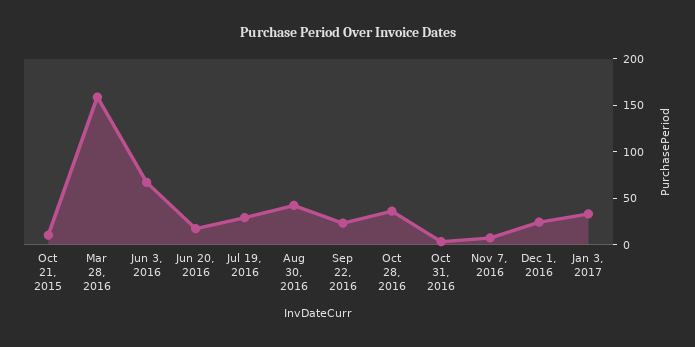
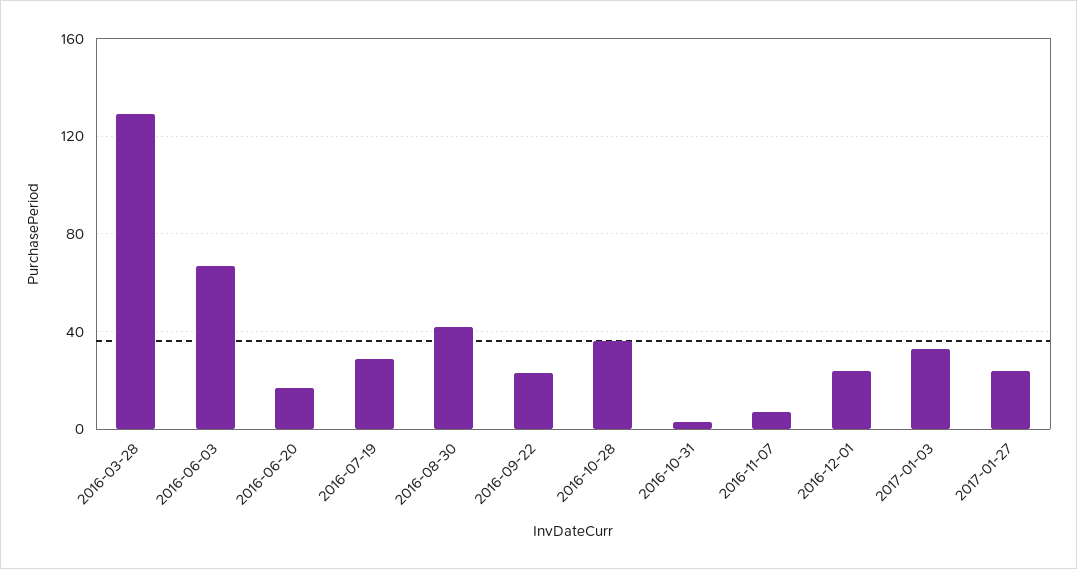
Oct 21, 2015: 10 -> none
Mar 28, 2016: 160 -> 130
2017-01-27: none -> 25

